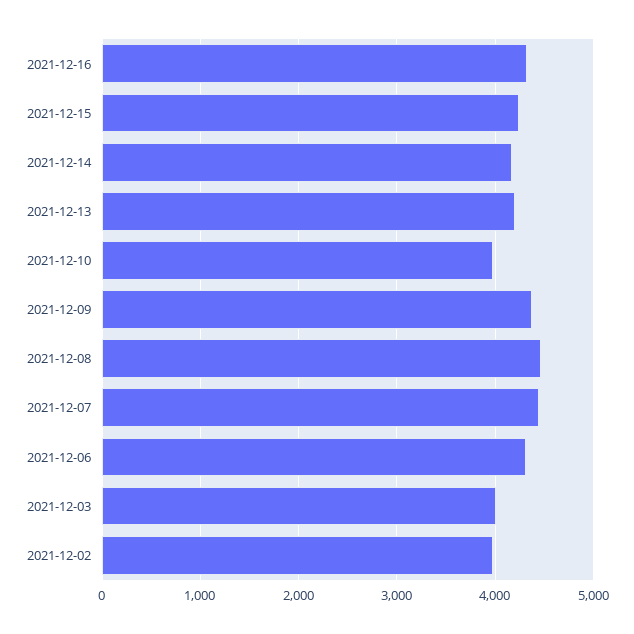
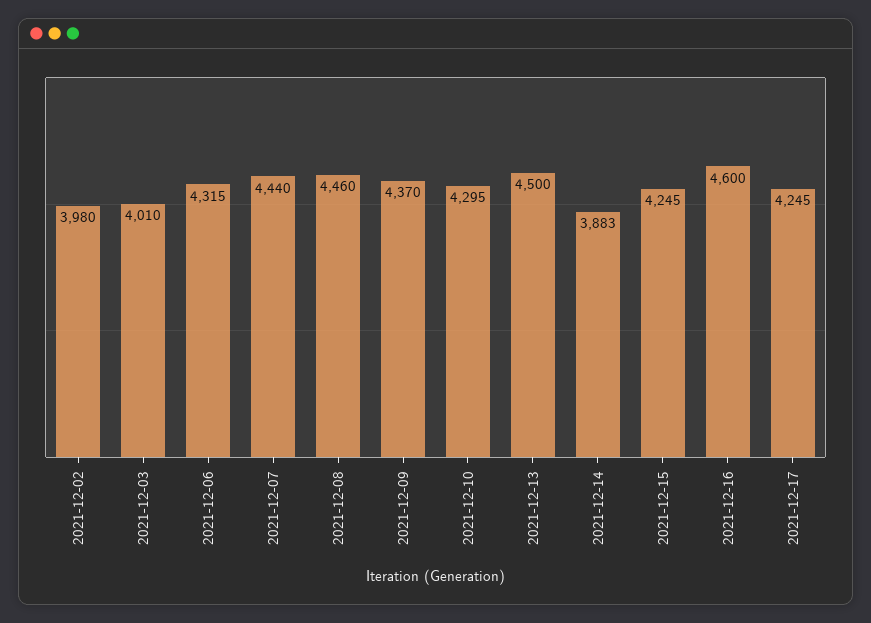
2021-12-16: 4300 -> 4600
2021-12-14: 4200 -> 3883
2021-12-13: 4200 -> 4500
2021-12-10: 4000 -> 4295
2021-12-17: none -> 4245

